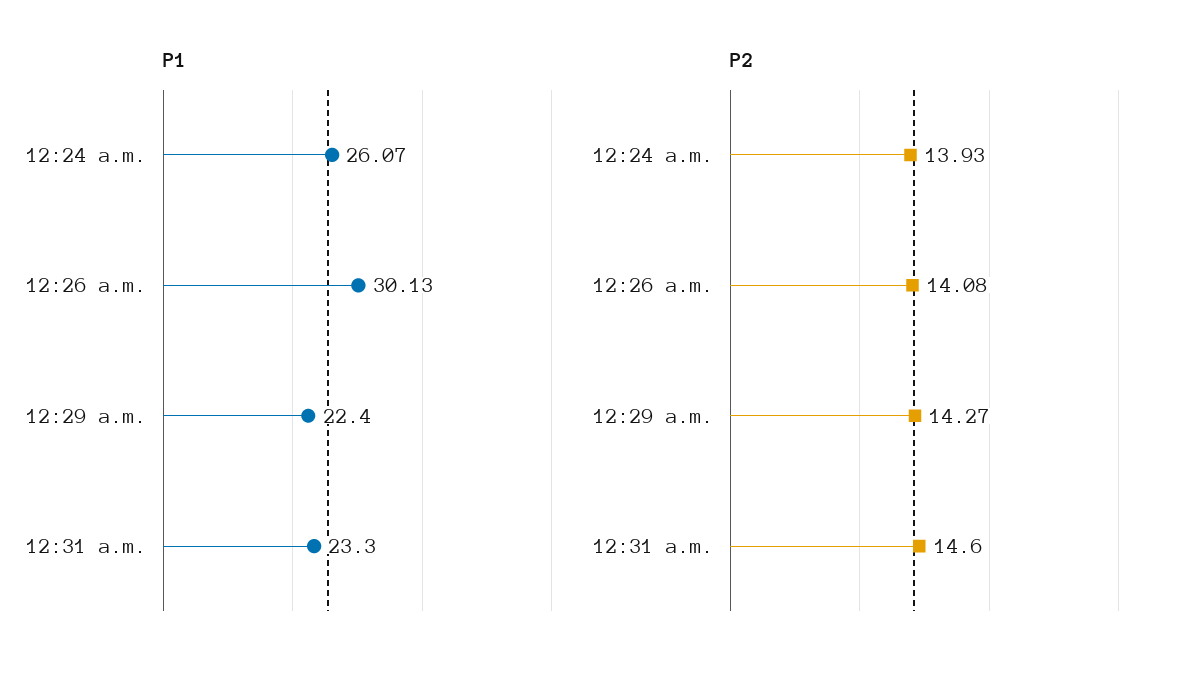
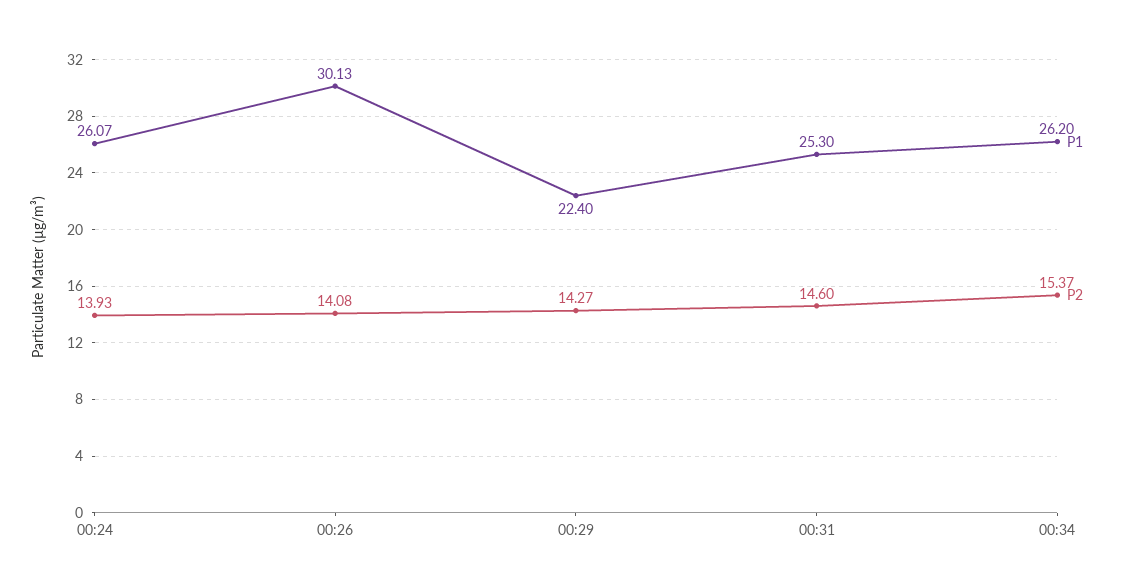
P1, 12:31 a.m.: 23.3 -> 25.3
P1, 00:34: none -> 26.2
P2, 00:34: none -> 15.37

